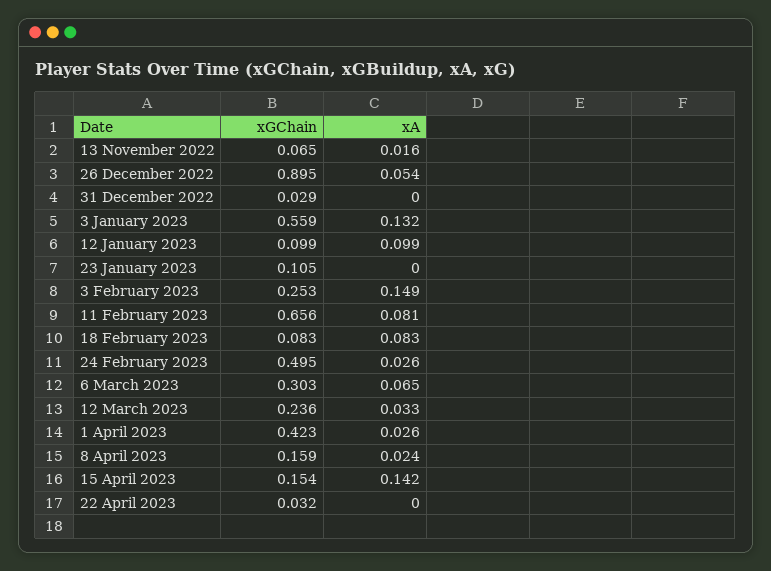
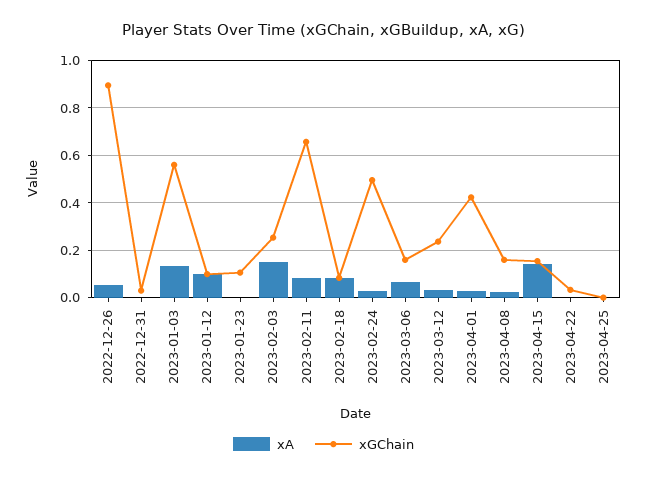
xGChain, 13 November 2022: 0.065 -> none
xA, 13 November 2022: 0.016 -> none
xGChain, 6 March 2023: 0.303 -> 0.15
xA, 2023-04-25: none -> 0
xGChain, 2023-04-25: none -> 0

